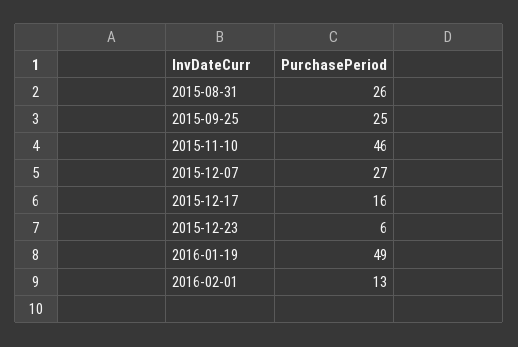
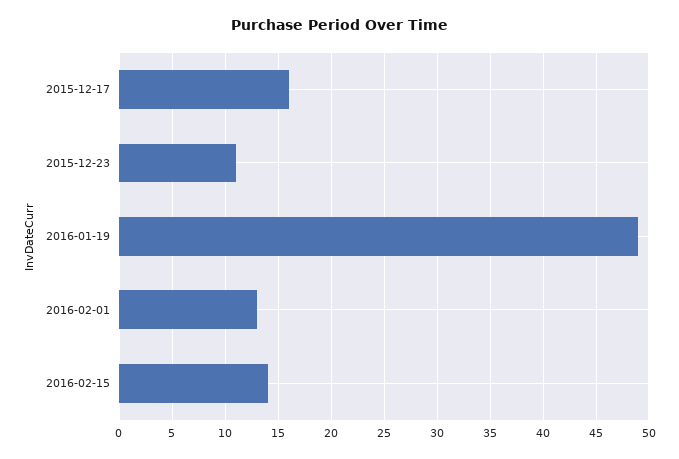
2015-08-31: 26 -> none
2015-09-25: 25 -> none
2015-11-10: 46 -> none
2015-12-07: 27 -> none
2015-12-23: 6 -> 11
2016-02-15: none -> 14

